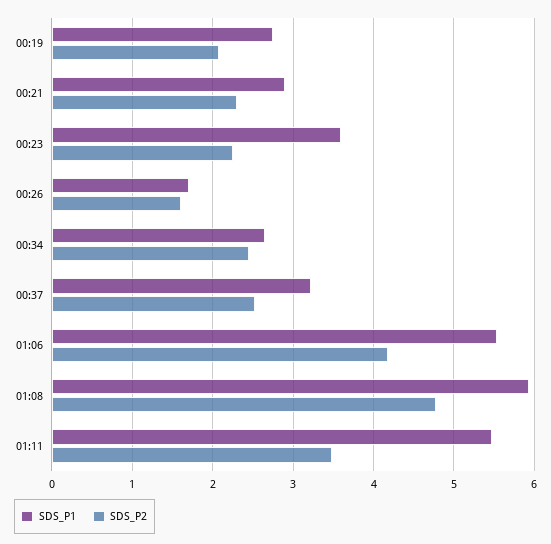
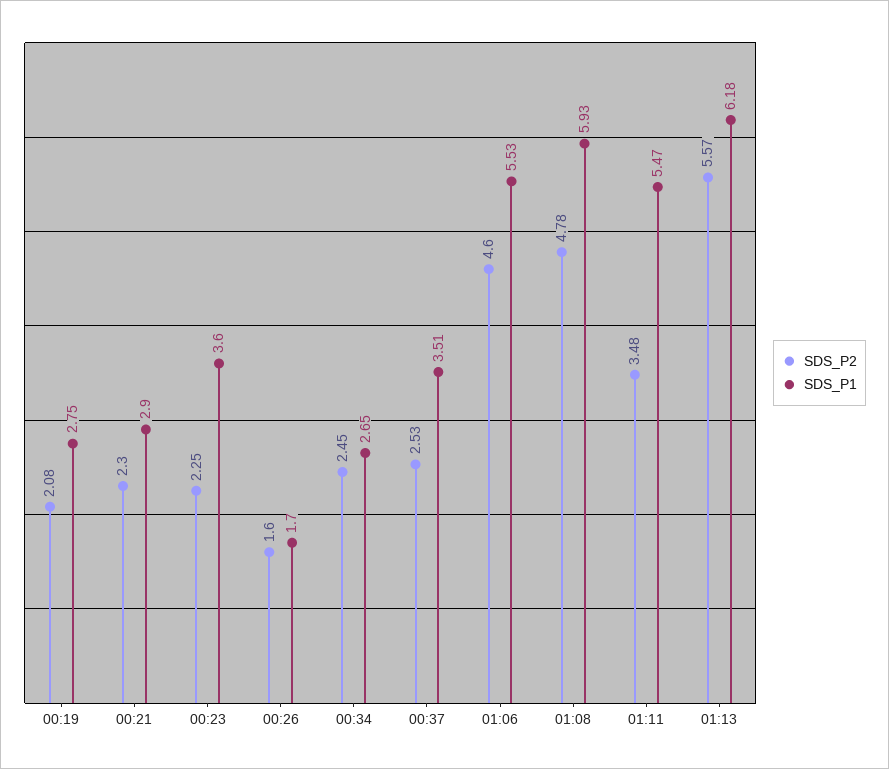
SDS_P1, 00:37: 3.2 -> 3.51
SDS_P2, 01:06: 4.2 -> 4.6
SDS_P2, 01:13: none -> 5.57
SDS_P1, 01:13: none -> 6.18

